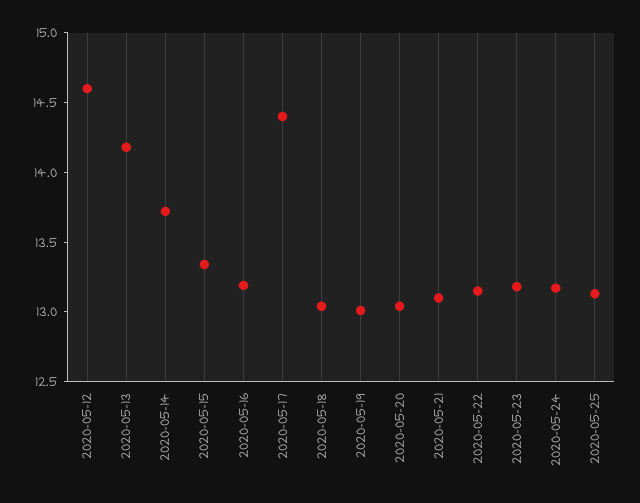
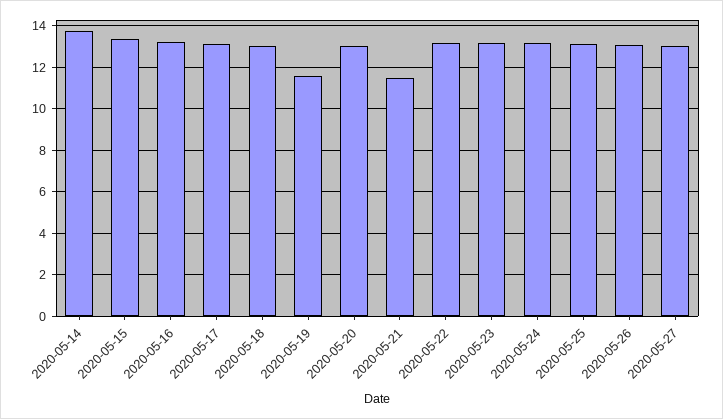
2020-05-12: 14.6 -> none
2020-05-13: 14.2 -> none
2020-05-17: 14.4 -> 13
2020-05-19: 13 -> 11.5
2020-05-21: 13.1 -> 11.5
2020-05-26: none -> 13
2020-05-27: none -> 13

